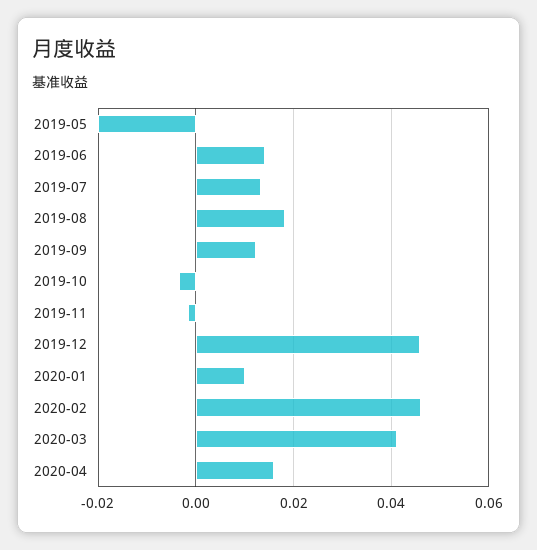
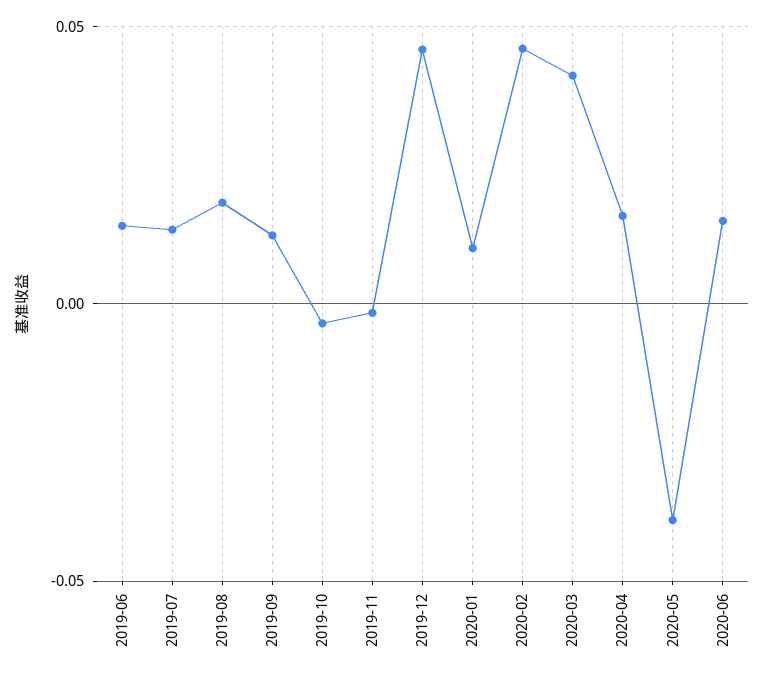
2019-05: -0.02 -> none
2020-05: none -> -0.04
2020-06: none -> 0.015

